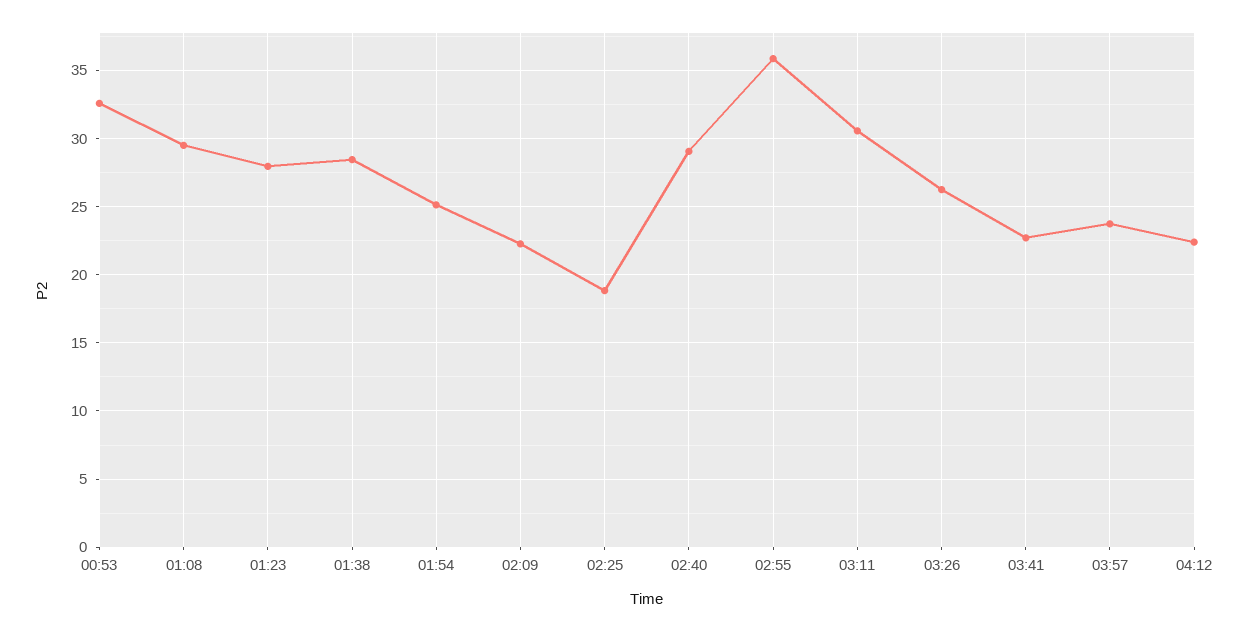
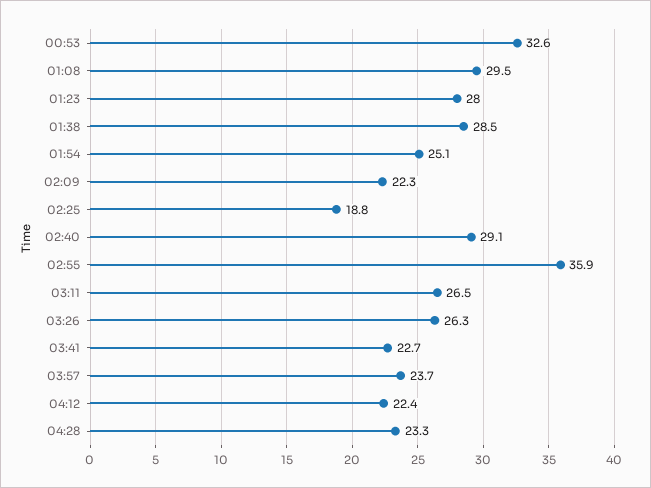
03:11: 30.5 -> 26.5
04:28: none -> 23.3

